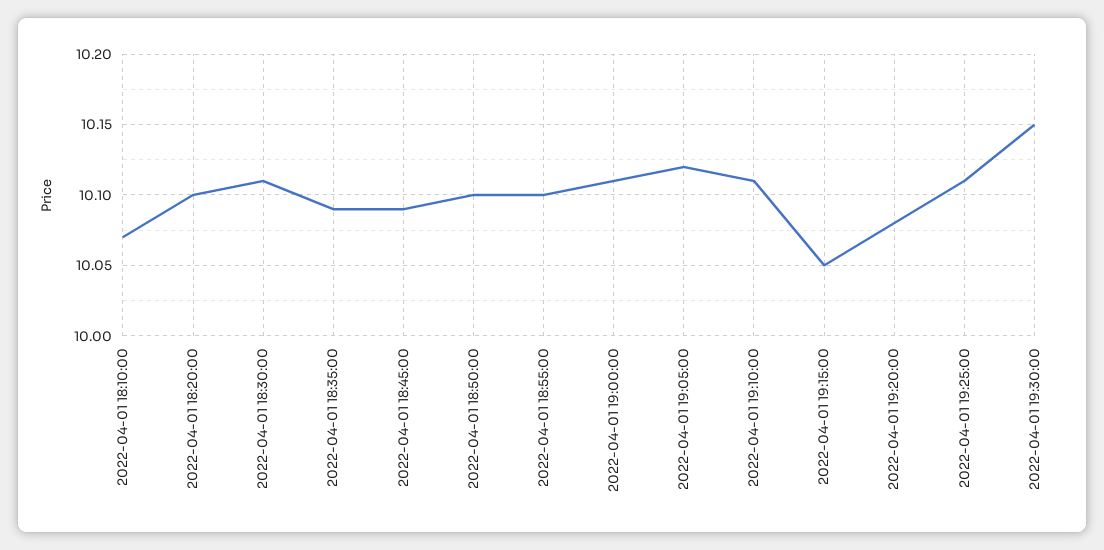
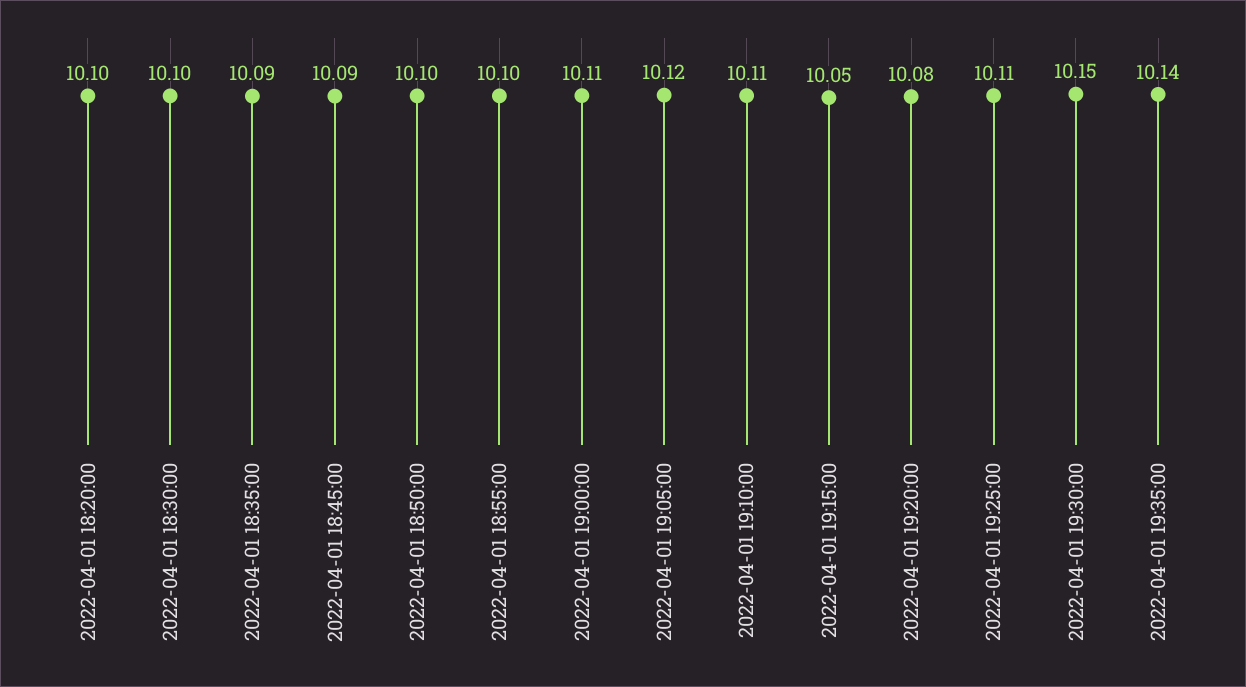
2022-04-01 18:10:00: 10.07 -> none
2022-04-01 18:30:00: 10.11 -> 10.1
2022-04-01 19:35:00: none -> 10.14

